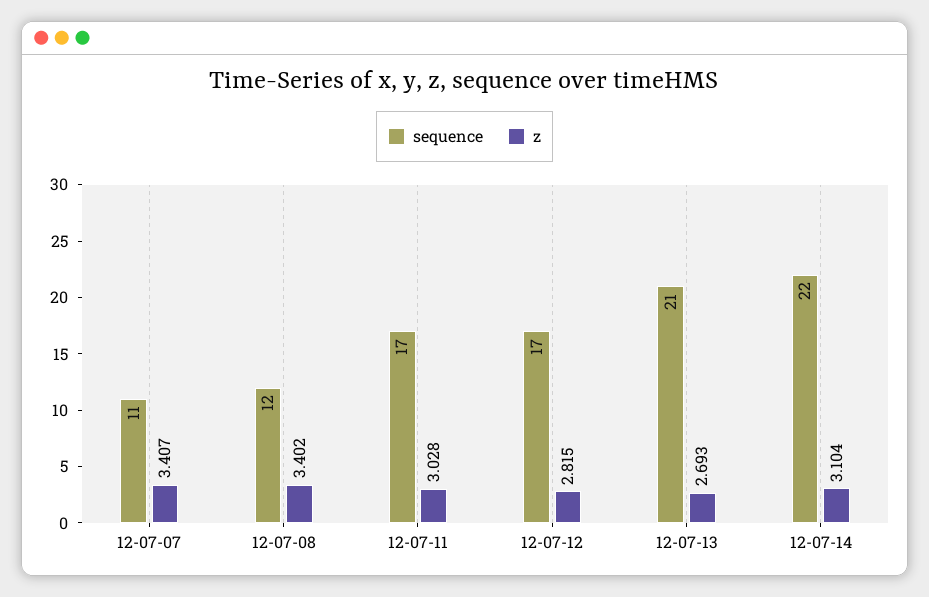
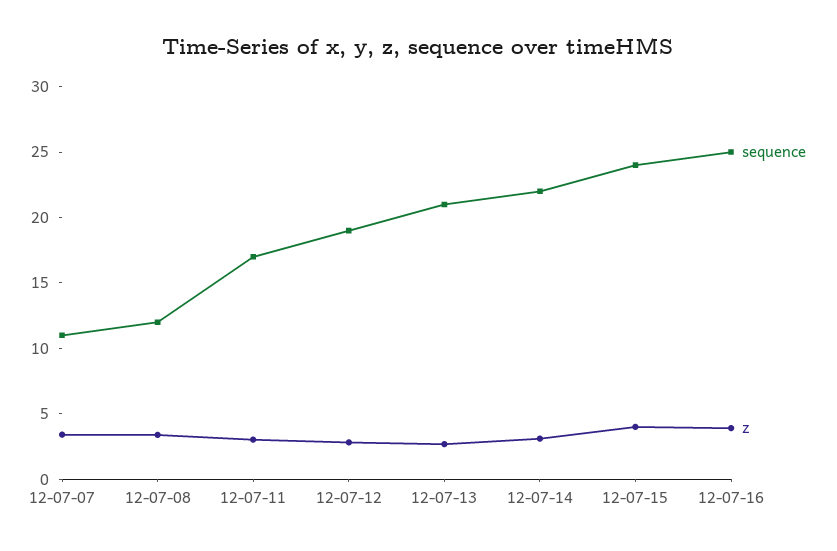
sequence, 12-07-12: 17 -> 19
sequence, 12-07-15: none -> 24
z, 12-07-15: none -> 4
sequence, 12-07-16: none -> 25
z, 12-07-16: none -> 4

